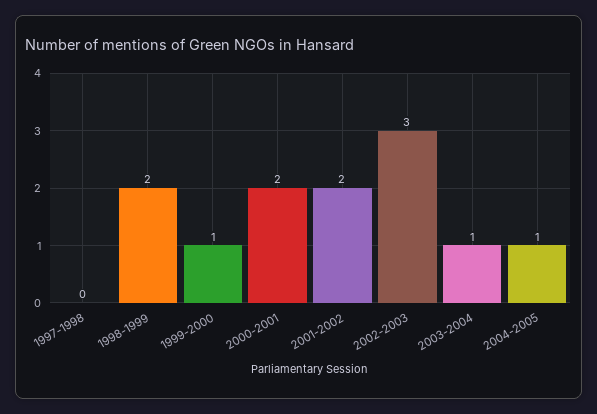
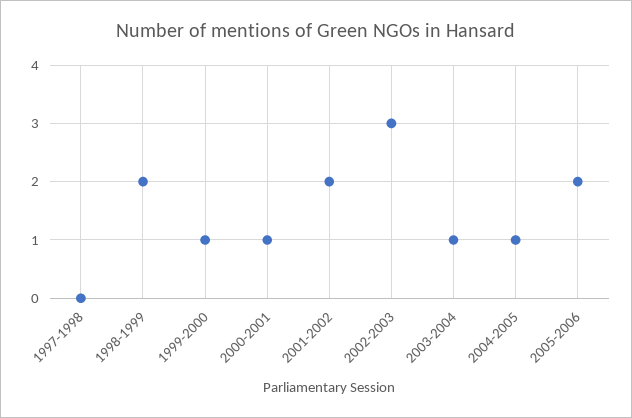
2000-2001: 2 -> 1
2005-2006: none -> 2

